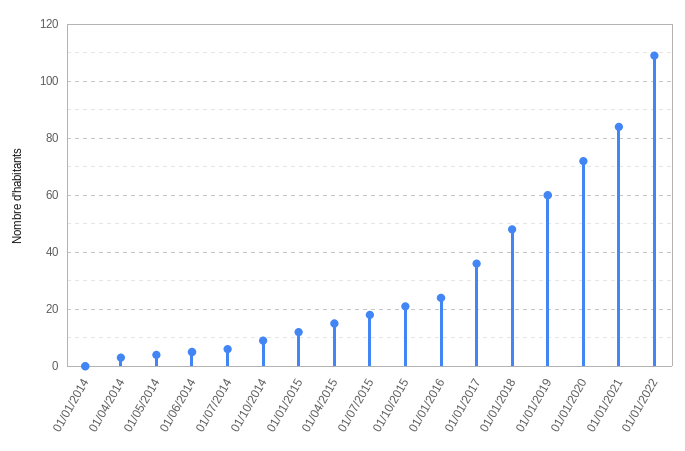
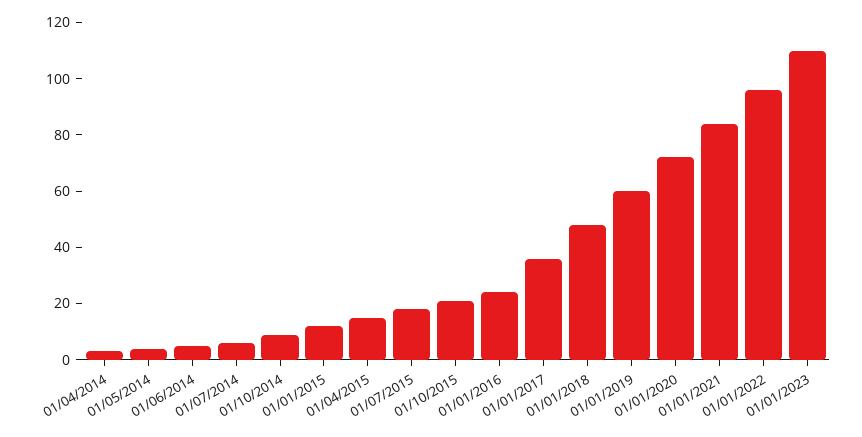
01/01/2014: 0 -> none
01/01/2022: 110 -> 95
01/01/2023: none -> 110

